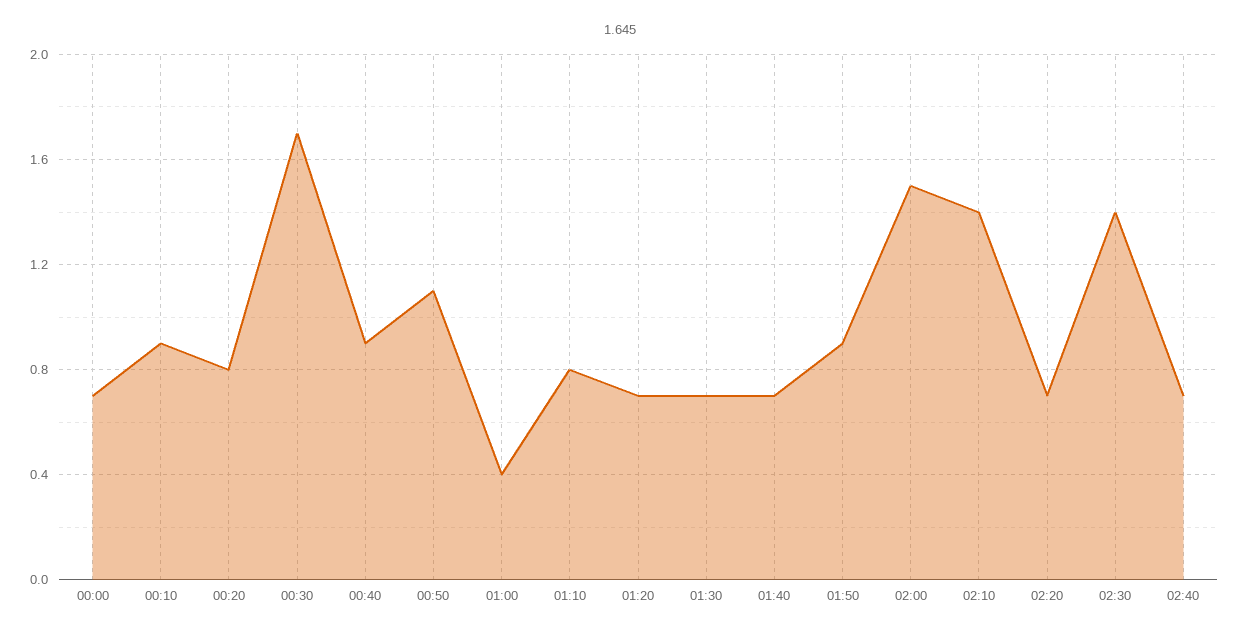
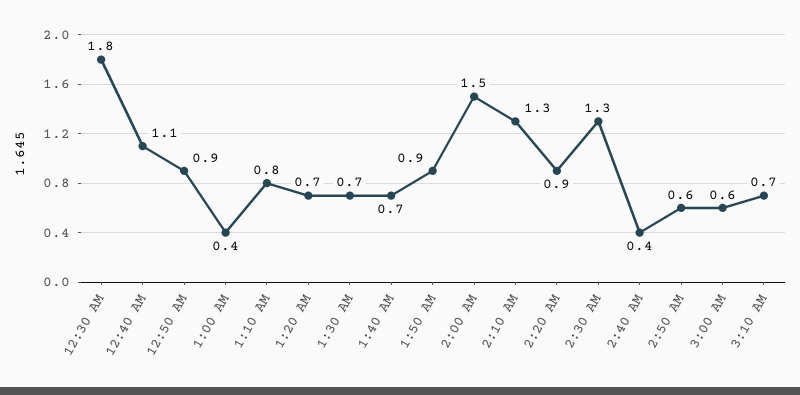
00:00: 0.7 -> none
00:10: 0.9 -> none
00:20: 0.8 -> none
00:30: 1.7 -> 1.8
00:40: 0.9 -> 1.1
00:50: 1.1 -> 0.9
02:10: 1.4 -> 1.3
02:20: 0.7 -> 0.9
02:30: 1.4 -> 1.3
02:40: 0.7 -> 0.4
2:50 AM: none -> 0.6
3:00 AM: none -> 0.6
3:10 AM: none -> 0.7

